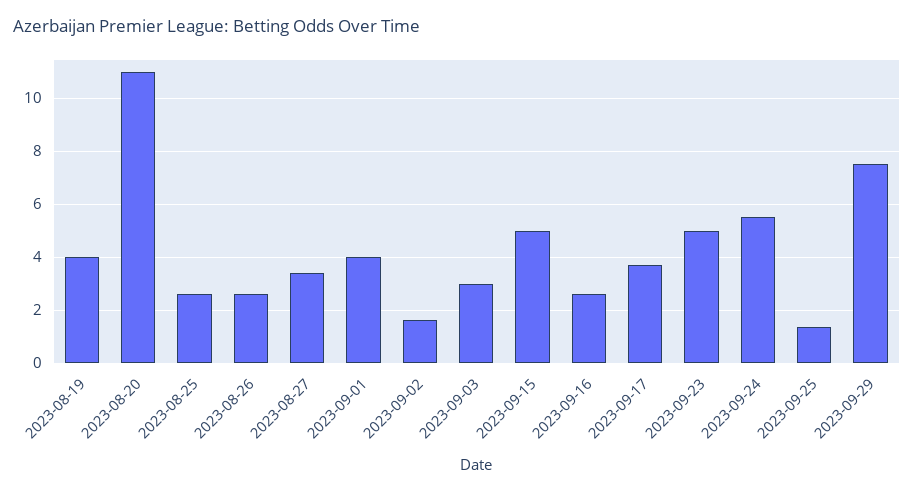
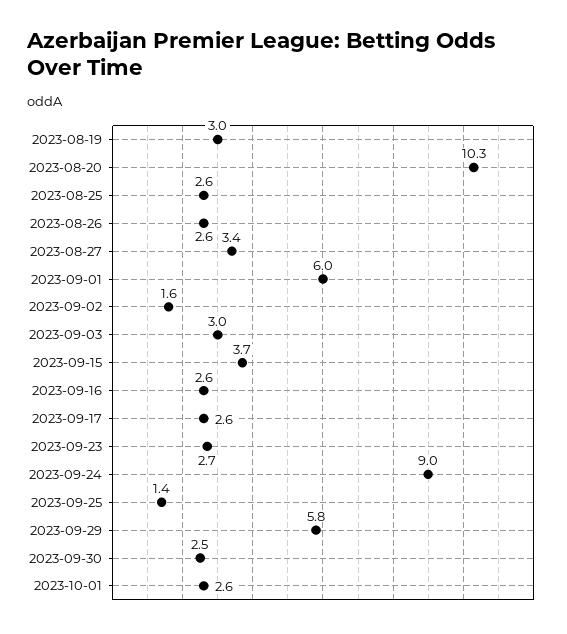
2023-08-19: 4 -> 3
2023-08-20: 11 -> 10.3
2023-09-01: 4 -> 6
2023-09-15: 5 -> 3.7
2023-09-17: 3.75 -> 2.6
2023-09-23: 5 -> 2.7
2023-09-24: 5.5 -> 9
2023-09-29: 7.5 -> 5.8
2023-09-30: none -> 2.5
2023-10-01: none -> 2.6

